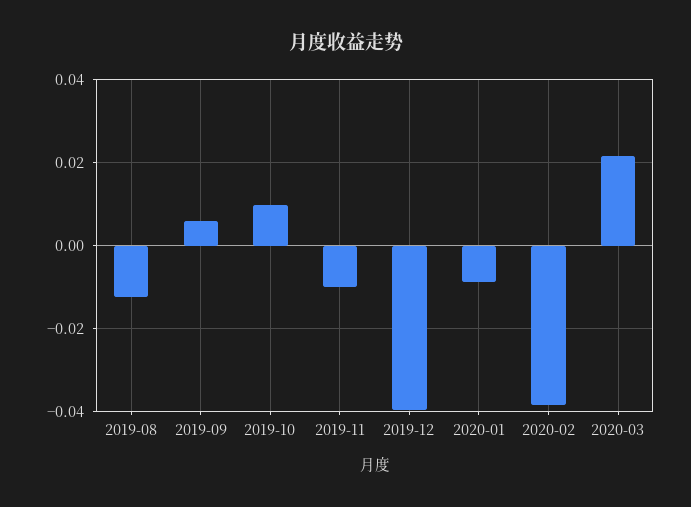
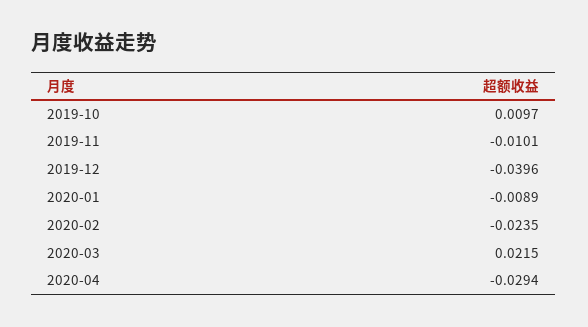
2019-08: -0.012 -> none
2019-09: 0.006 -> none
2020-02: -0.038 -> -0.0235
2020-04: none -> -0.0294

